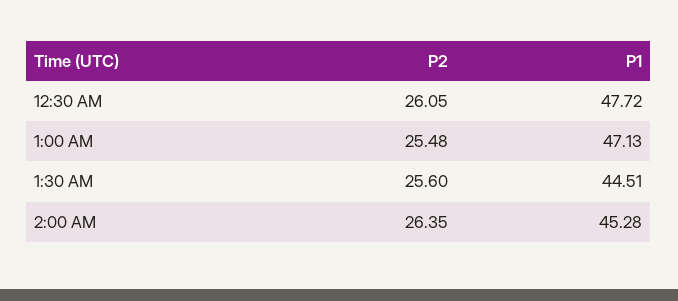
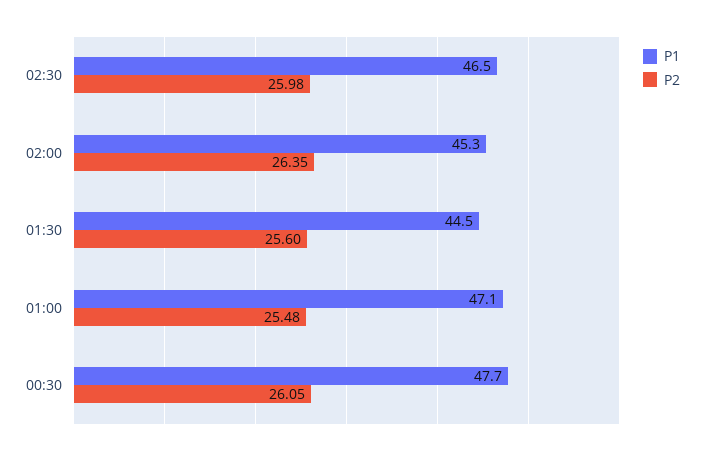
P1, 02:30: none -> 46.5
P2, 02:30: none -> 25.98

